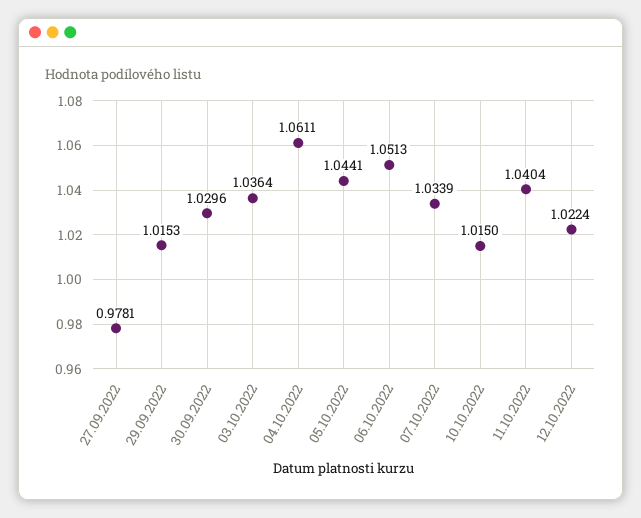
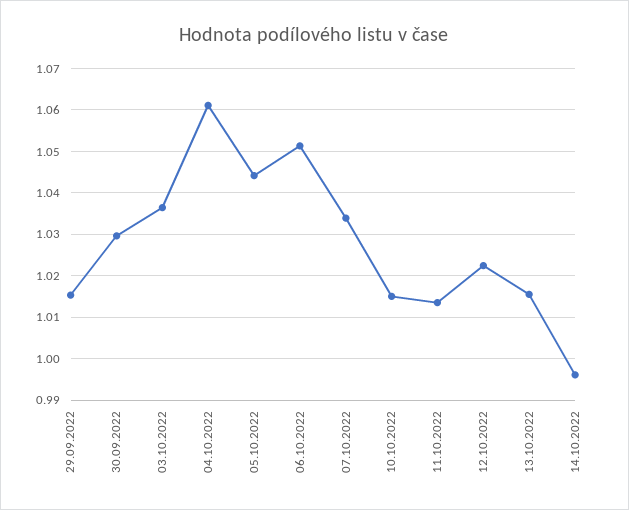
27.09.2022: 0.9781 -> none
11.10.2022: 1.0404 -> 1.014
13.10.2022: none -> 1.016
14.10.2022: none -> 0.996

